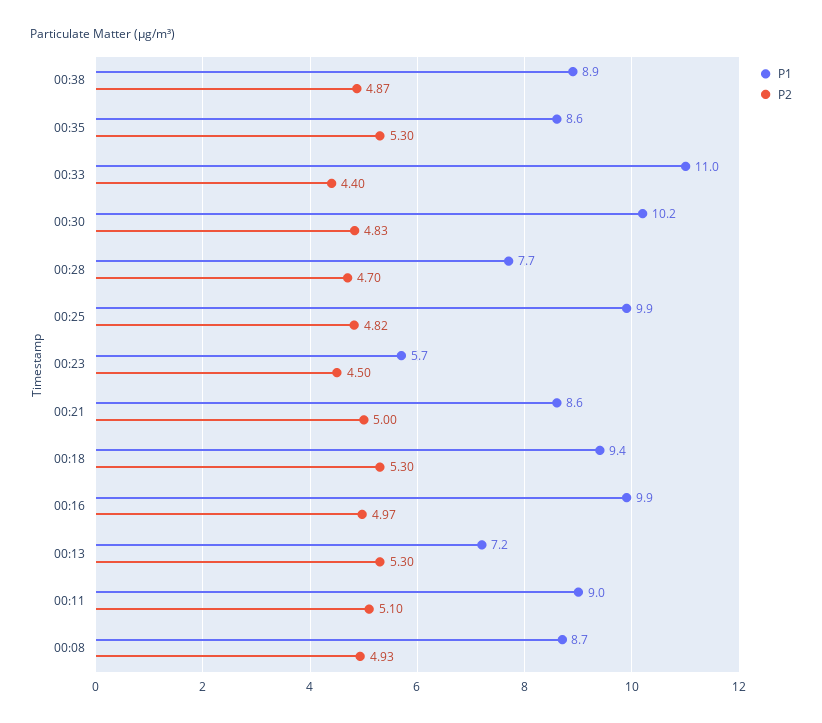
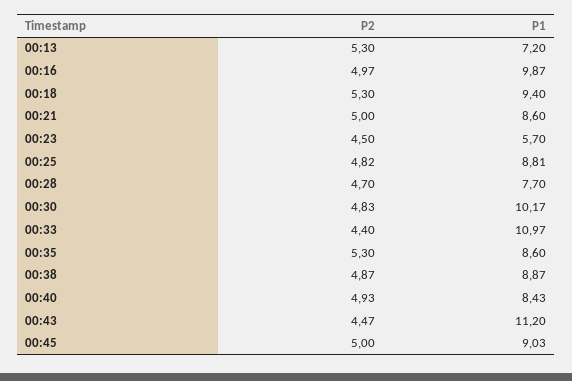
P1, 00:25: 9.9 -> 8.81
P1, 00:11: 9 -> none
P2, 00:11: 5.1 -> none
P1, 00:08: 8.7 -> none
P2, 00:08: 4.93 -> none
P2, 00:40: none -> 4.93
P1, 00:40: none -> 8.43
P2, 00:43: none -> 4.47
P1, 00:43: none -> 11.2
P2, 00:45: none -> 5
P1, 00:45: none -> 9.03

